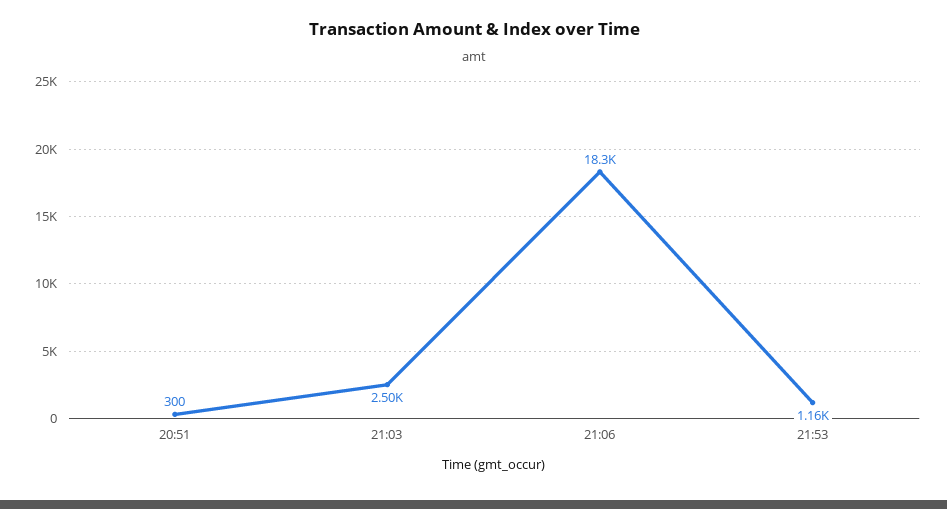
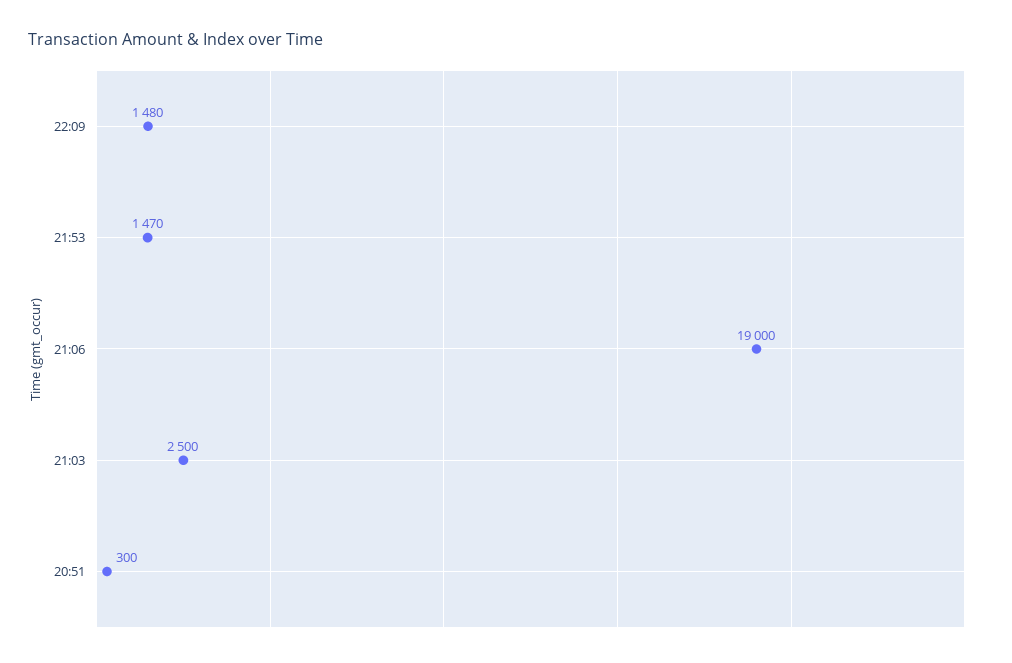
21:06: 18300 -> 19000
21:53: 1160 -> 1470
22:09: none -> 1480

